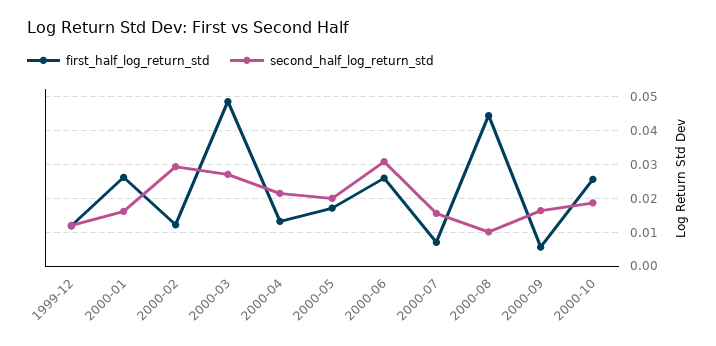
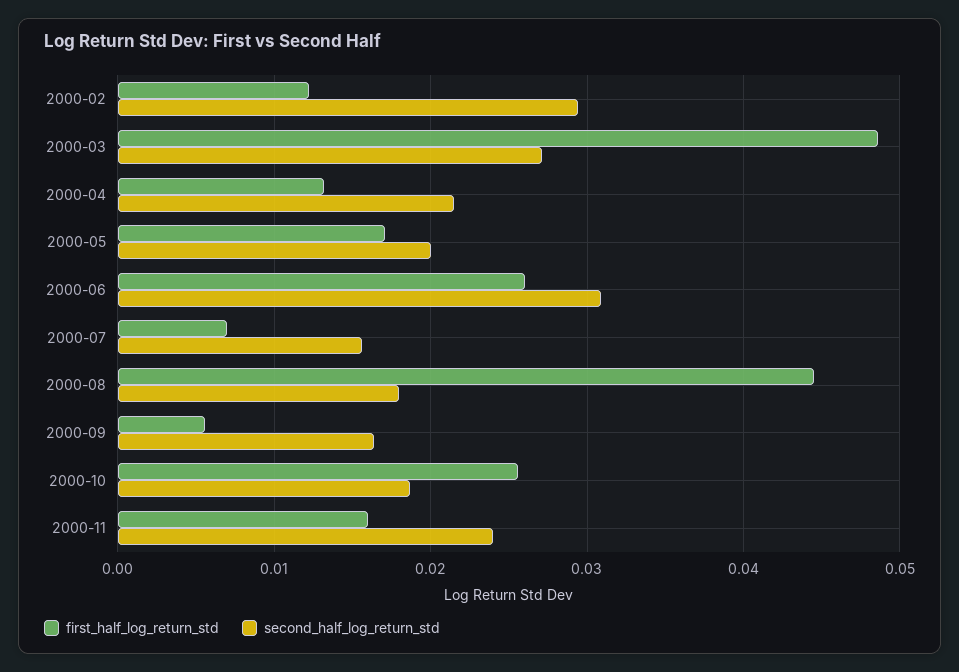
first_half_log_return_std, 1999-12: 0.012 -> none
second_half_log_return_std, 1999-12: 0.012 -> none
first_half_log_return_std, 2000-01: 0.026 -> none
second_half_log_return_std, 2000-01: 0.016 -> none
second_half_log_return_std, 2000-08: 0.01 -> 0.018
first_half_log_return_std, 2000-11: none -> 0.016
second_half_log_return_std, 2000-11: none -> 0.024

